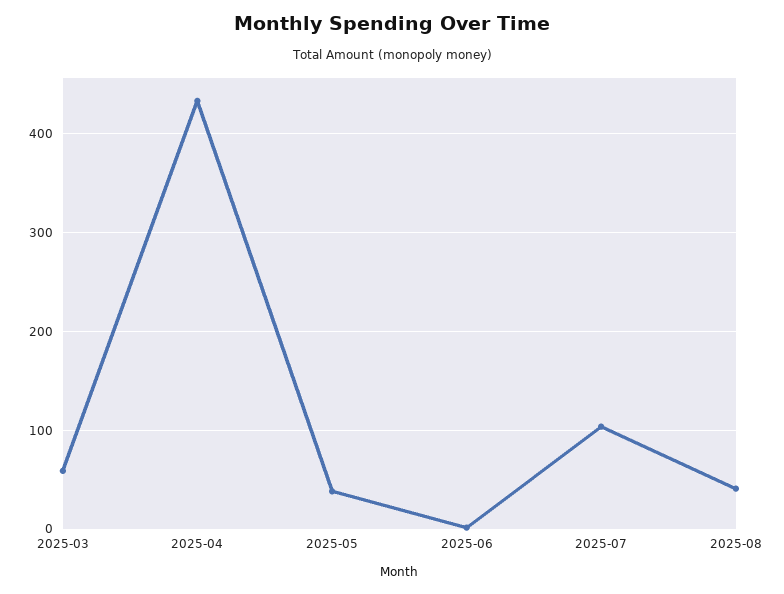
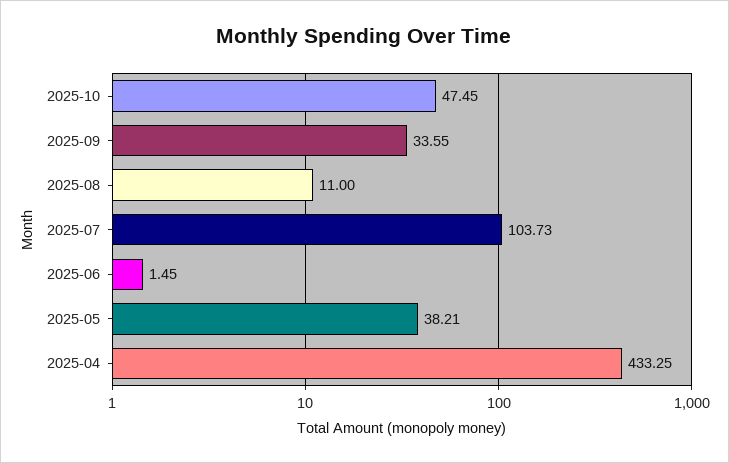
2025-03: 60 -> none
2025-08: 40 -> 11
2025-10: none -> 47.45
2025-09: none -> 33.55

